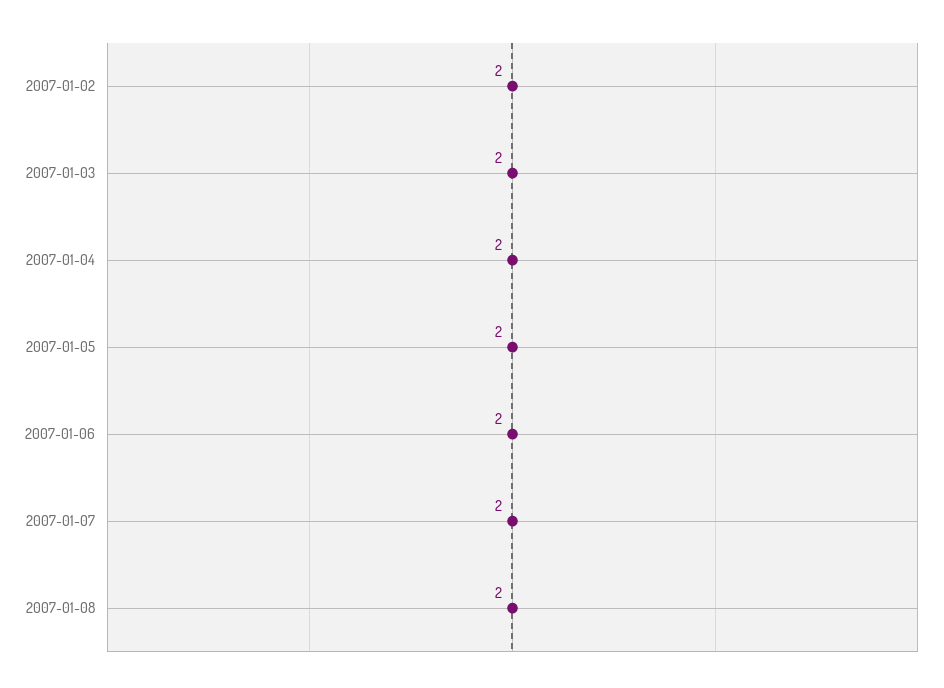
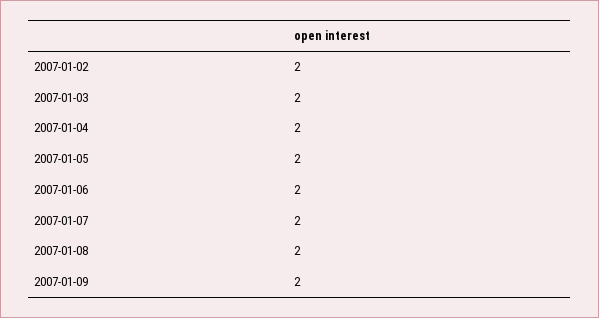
2007-01-09: none -> 2

